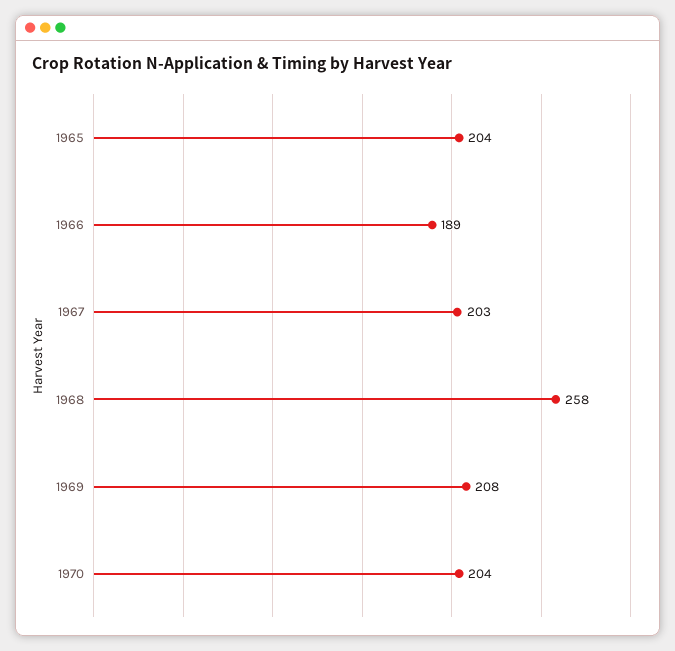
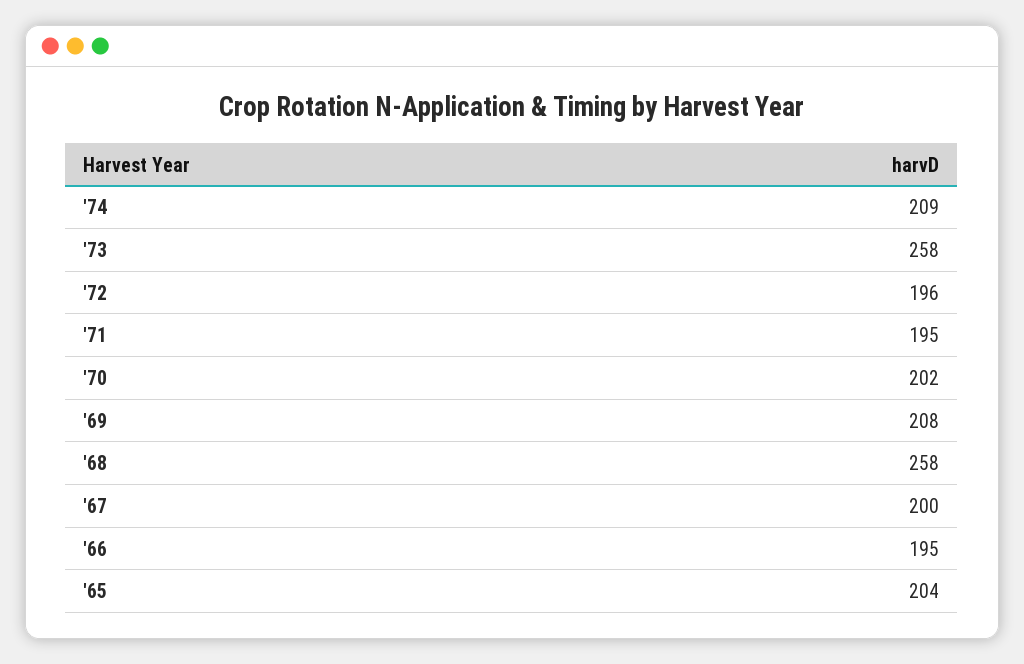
1966: 189 -> 195
1967: 203 -> 200
1970: 204 -> 202
'74: none -> 209
'73: none -> 258
'72: none -> 196
'71: none -> 195

